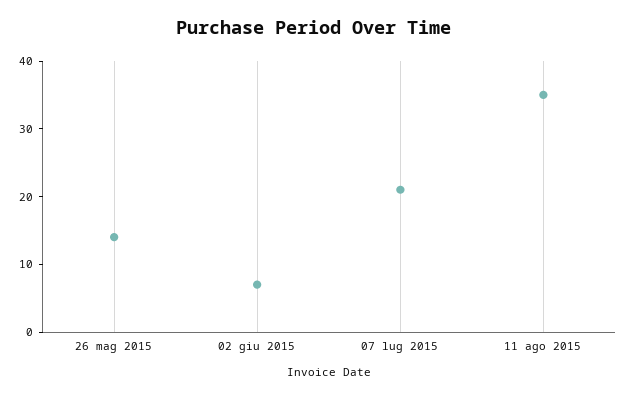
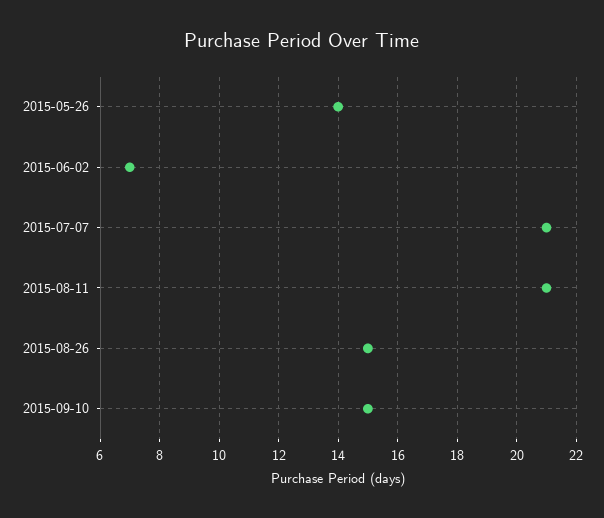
11 ago 2015: 35 -> 21
2015-08-26: none -> 15
2015-09-10: none -> 15

